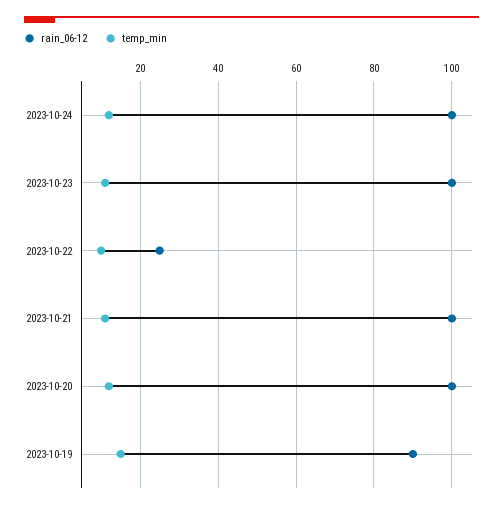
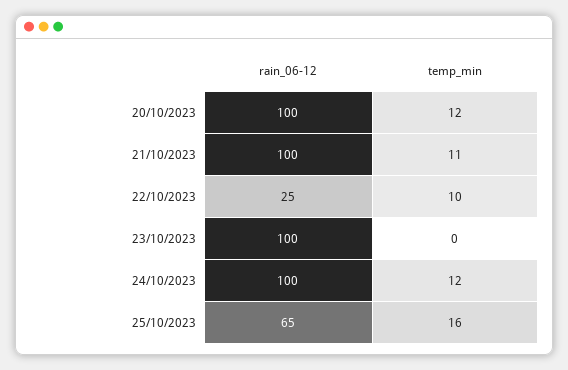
temp_min, 2023-10-23: 10 -> 0
rain_06-12, 2023-10-19: 90 -> none
temp_min, 2023-10-19: 15 -> none
rain_06-12, 25/10/2023: none -> 65
temp_min, 25/10/2023: none -> 16

